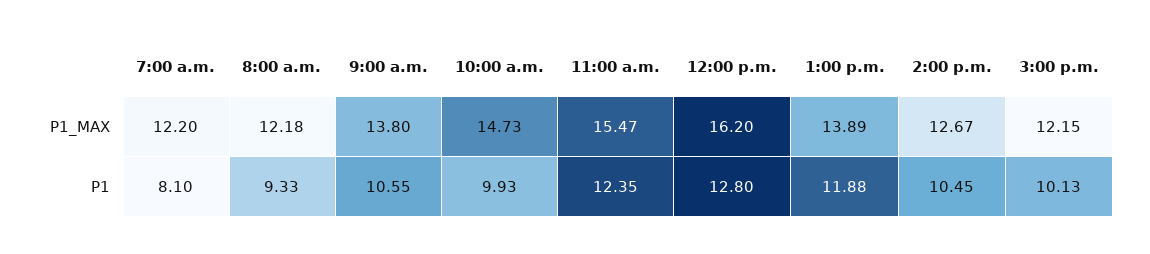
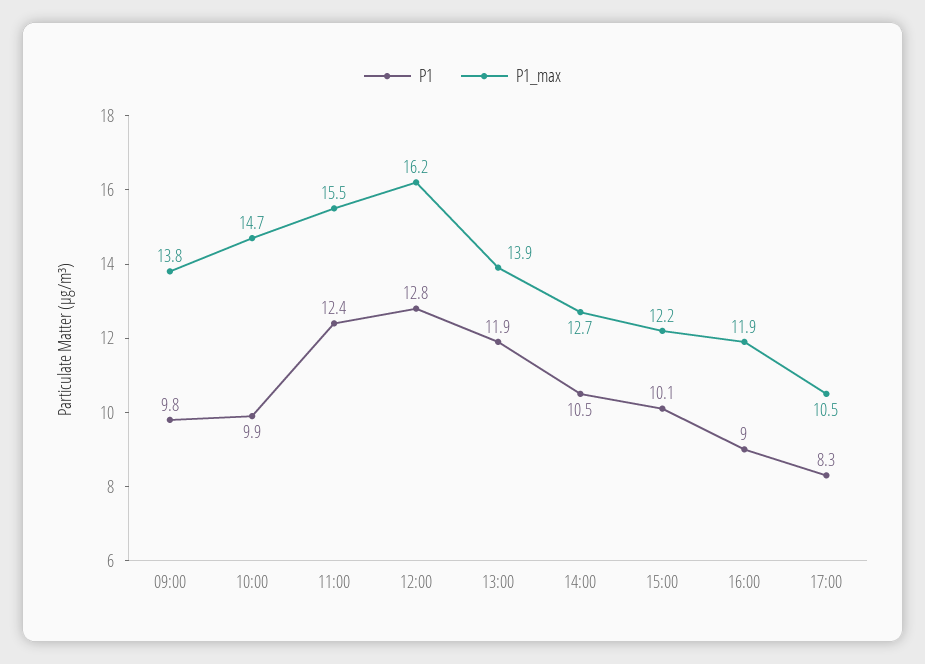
P1_MAX, 7:00 a.m.: 12.2 -> none
P1_MAX, 8:00 a.m.: 12.18 -> none
P1, 7:00 a.m.: 8.1 -> none
P1, 8:00 a.m.: 9.33 -> none
P1, 9:00 a.m.: 10.55 -> 9.8
P1, 16:00: none -> 9
P1_MAX, 16:00: none -> 11.9
P1, 17:00: none -> 8.3
P1_MAX, 17:00: none -> 10.5

